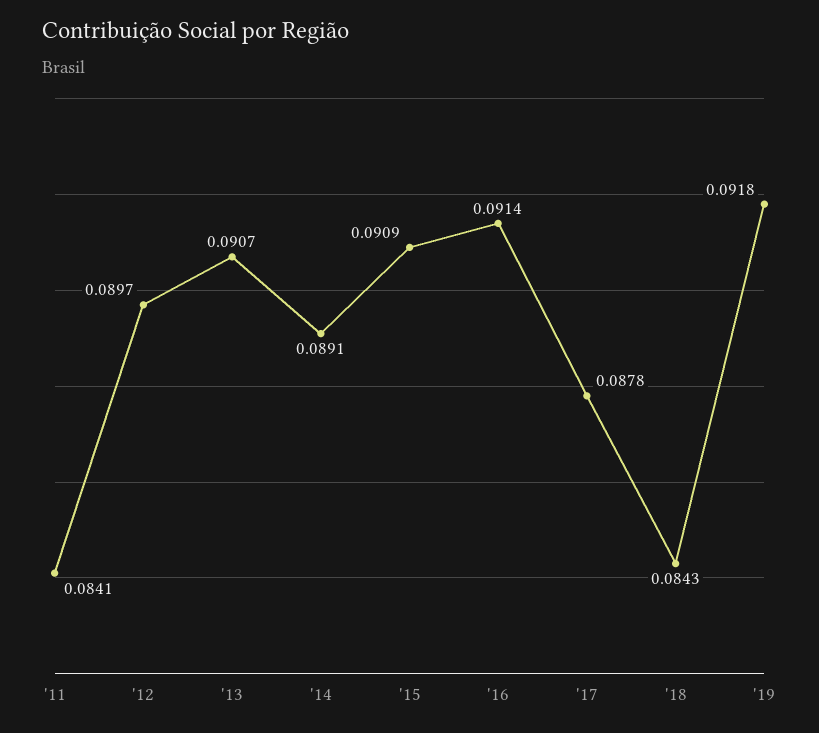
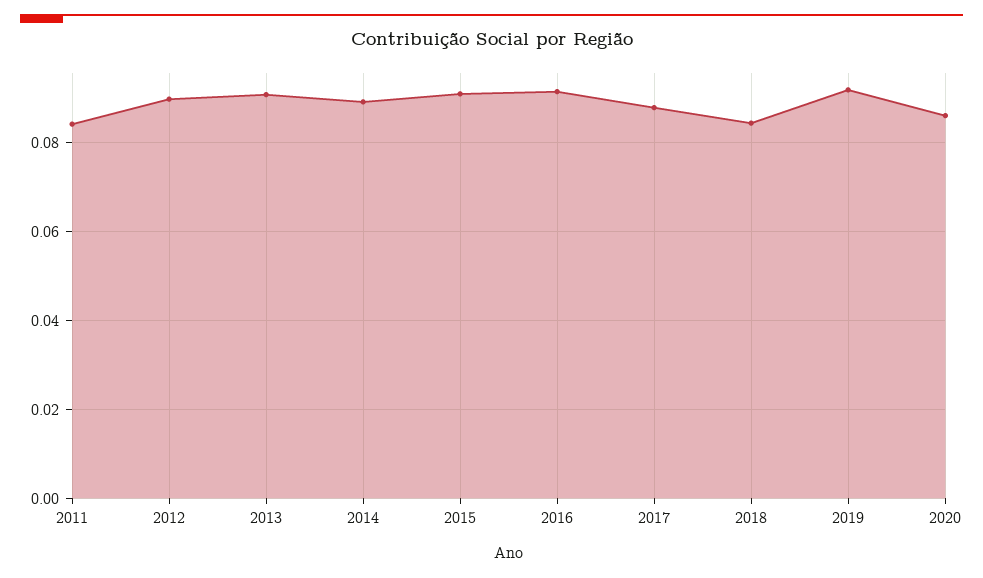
2020: none -> 0.086

